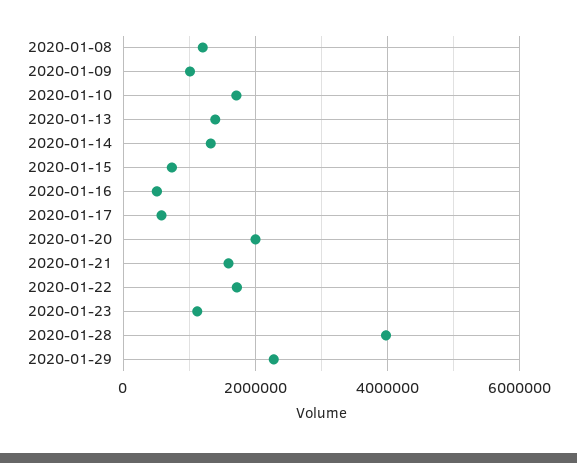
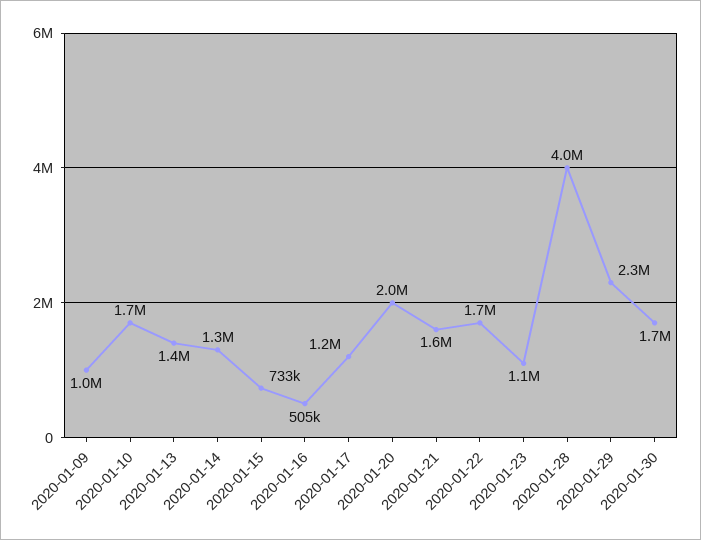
2020-01-08: 1200000 -> none
2020-01-17: 600000 -> 1200000
2020-01-30: none -> 1700000

